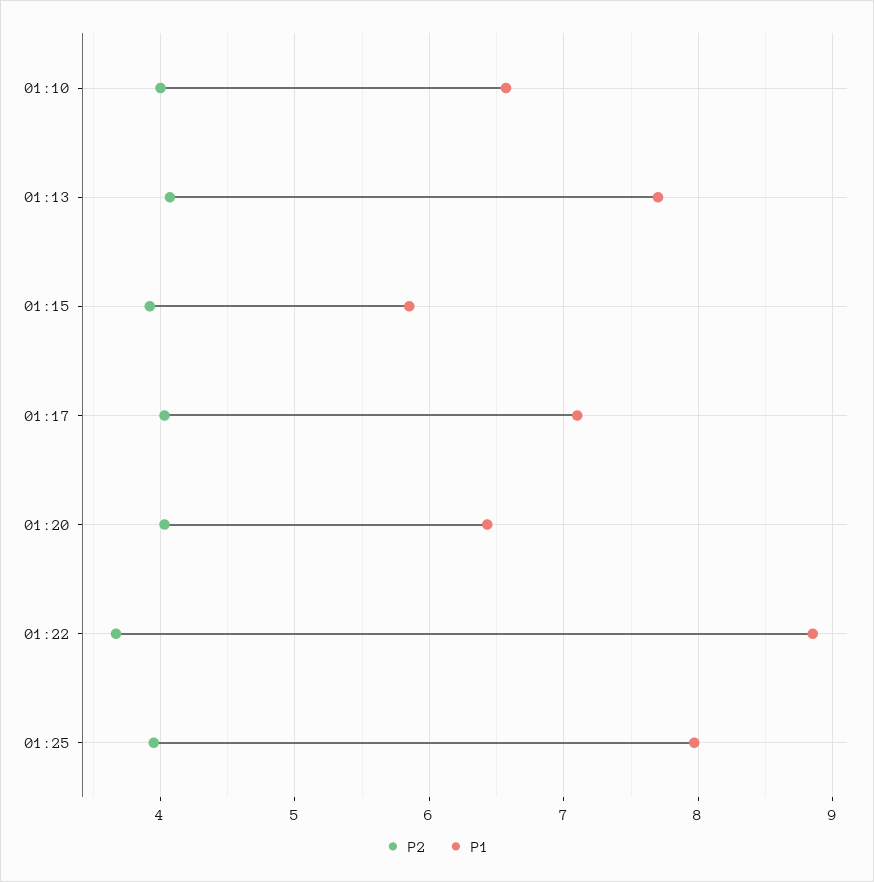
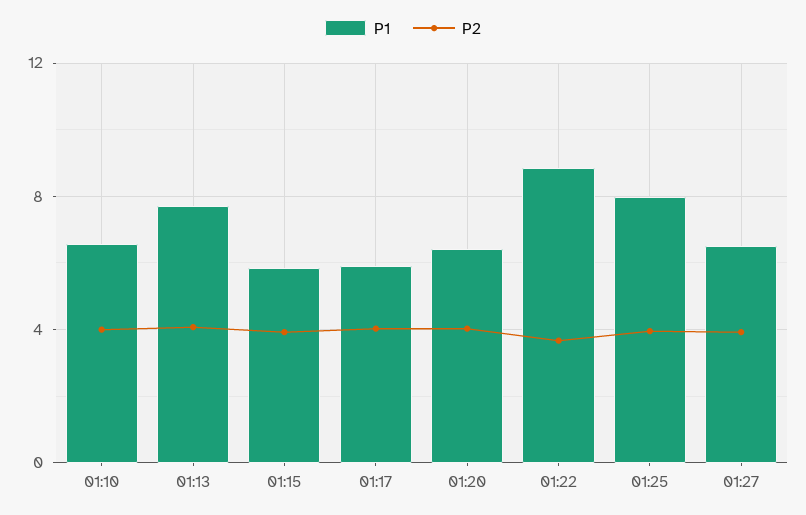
P1, 01:17: 7.1 -> 6
P1, 01:27: none -> 6.5
P2, 01:27: none -> 4

